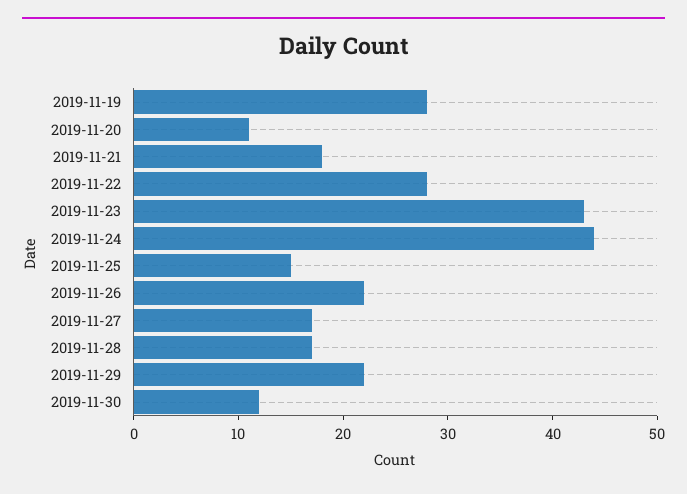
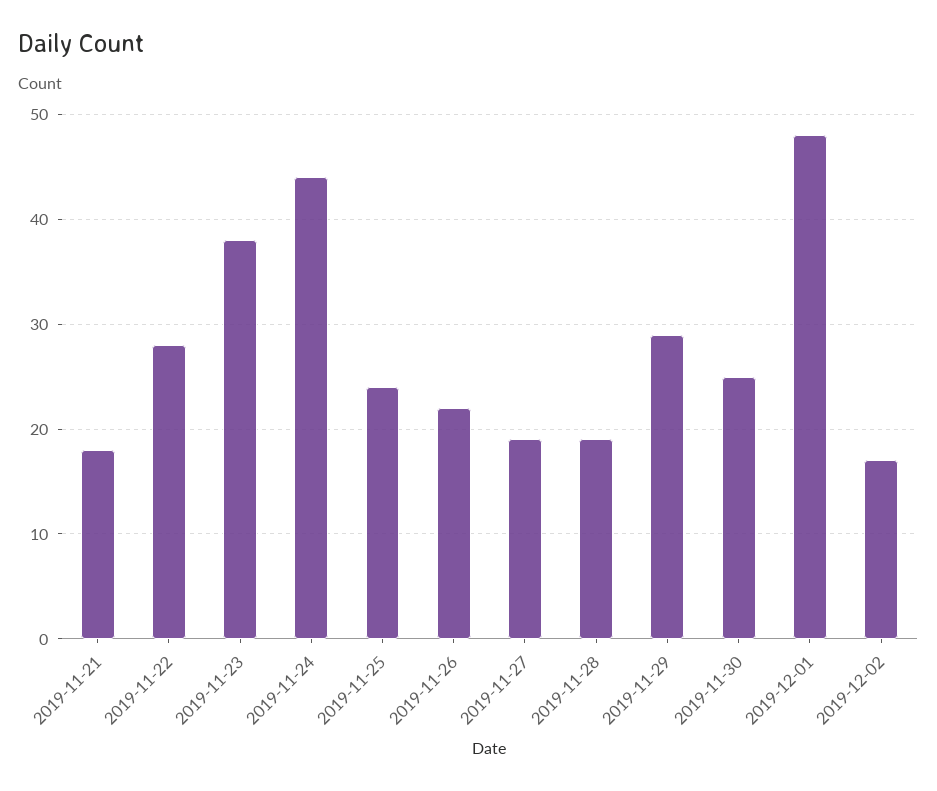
2019-11-19: 28 -> none
2019-11-20: 11 -> none
2019-11-23: 43 -> 38
2019-11-25: 15 -> 24
2019-11-27: 17 -> 19
2019-11-28: 17 -> 19
2019-11-29: 22 -> 29
2019-11-30: 12 -> 25
2019-12-01: none -> 48
2019-12-02: none -> 17

